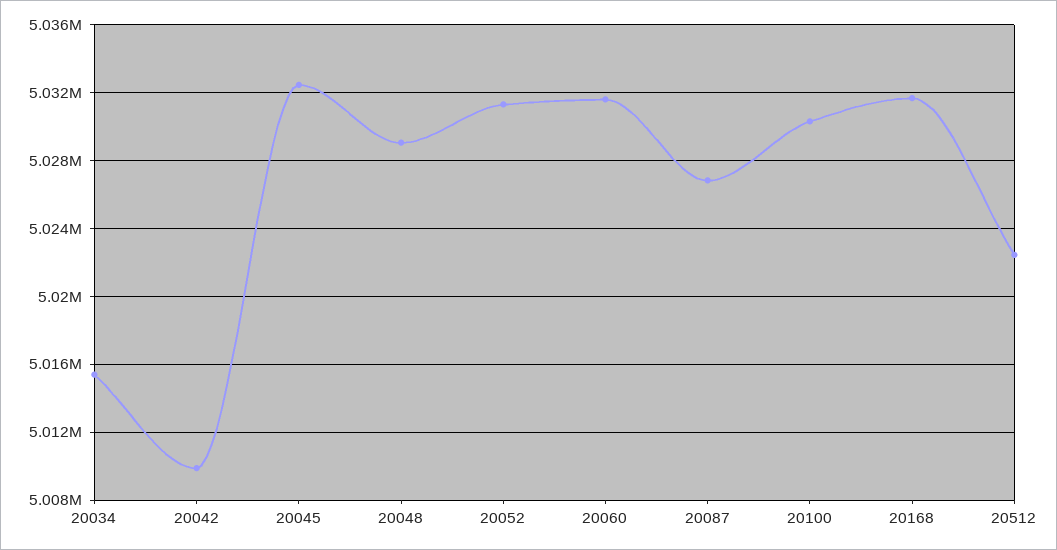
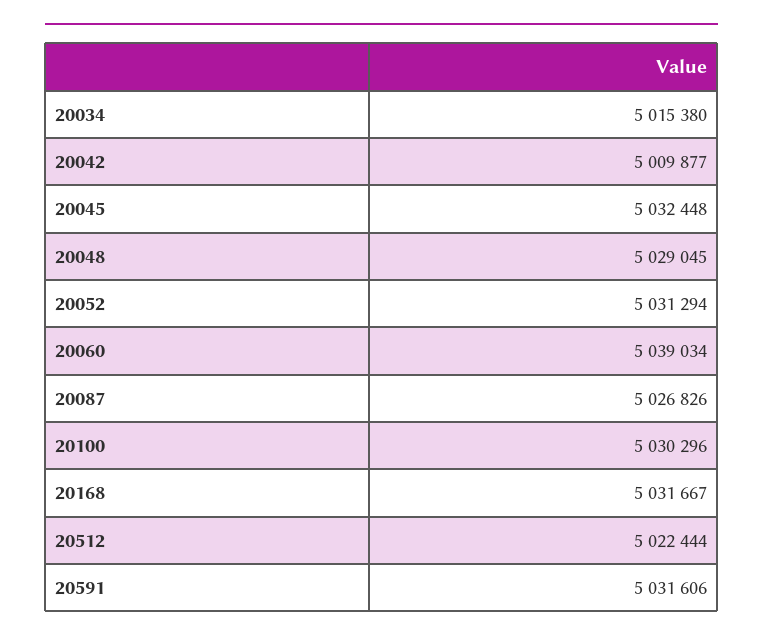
20060: 5031500 -> 5039034
20591: none -> 5031606

